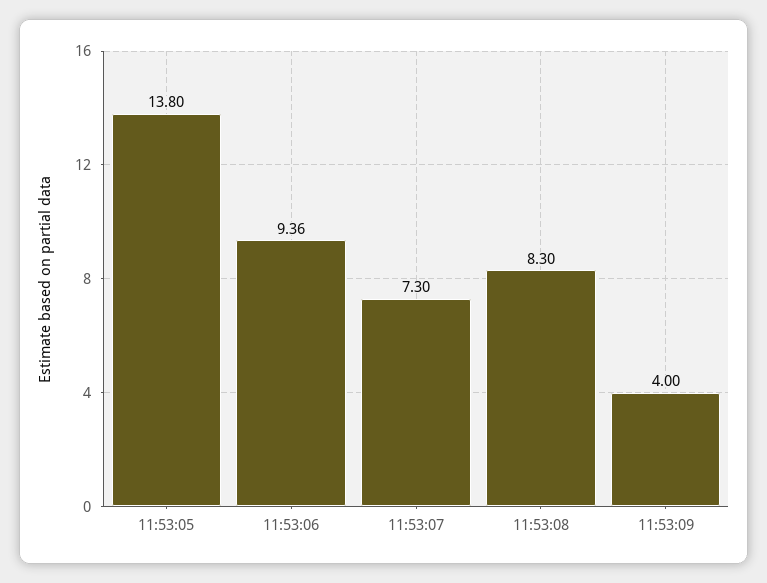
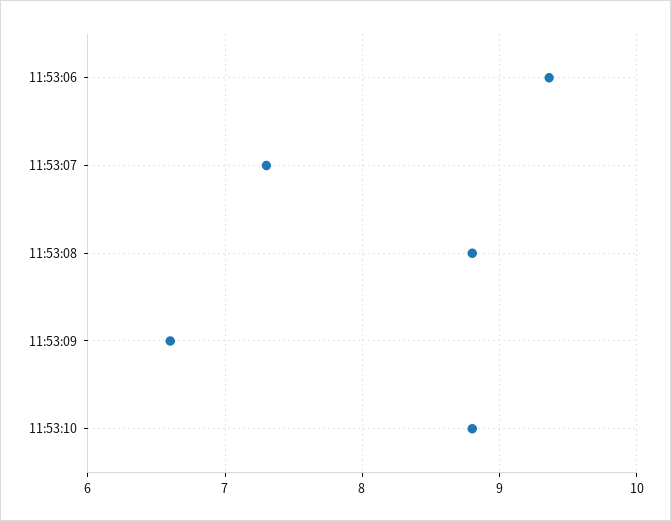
11:53:05: 13.8 -> none
11:53:08: 8.3 -> 8.8
11:53:09: 4 -> 6.6
11:53:10: none -> 8.8

